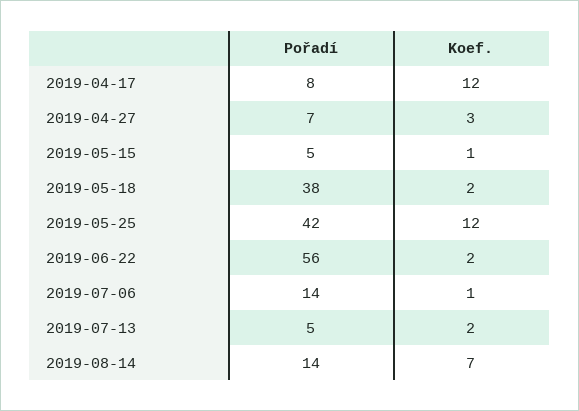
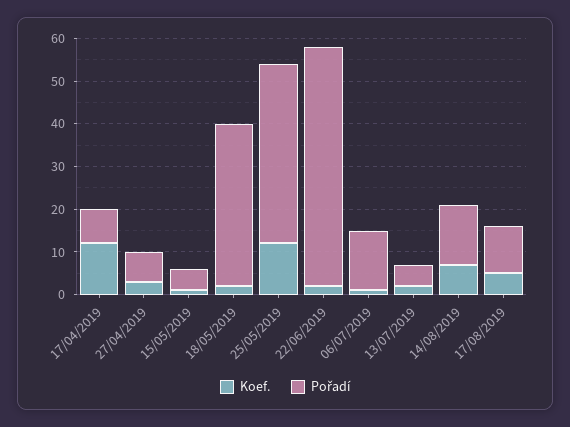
Koef., 17/08/2019: none -> 5
Pořadí, 17/08/2019: none -> 10

